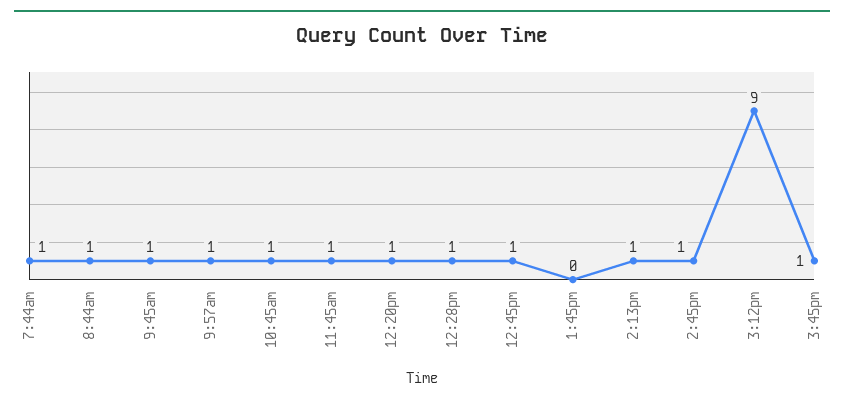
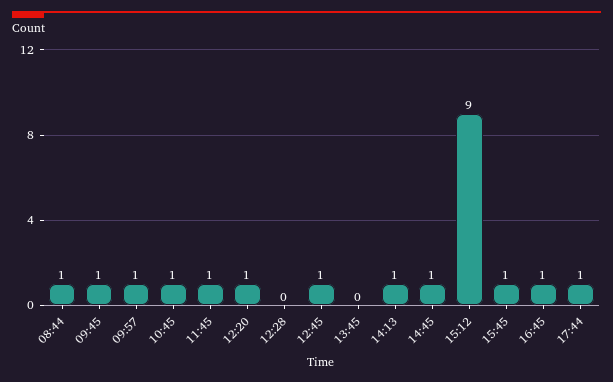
7:44am: 1 -> none
12:28pm: 1 -> 0
16:45: none -> 1
17:44: none -> 1

